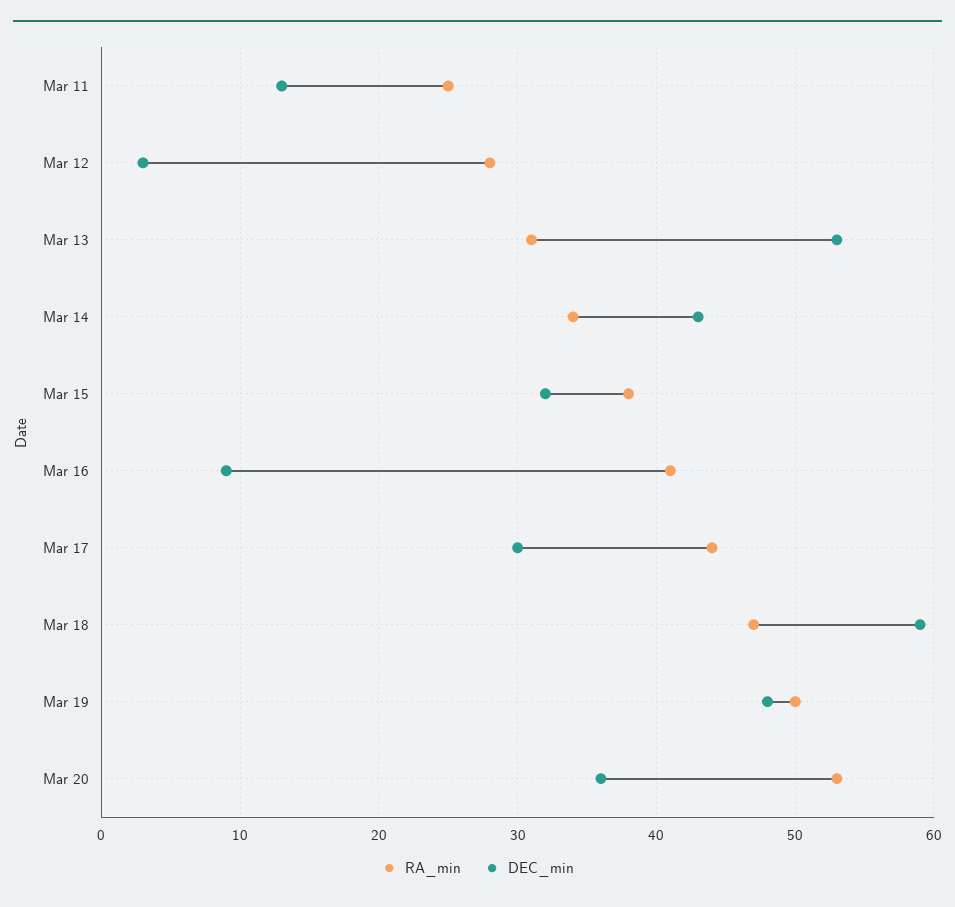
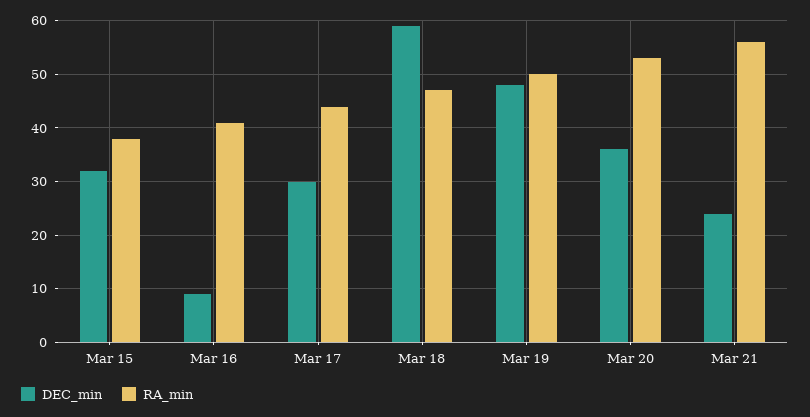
RA_min, Mar 11: 25 -> none
DEC_min, Mar 11: 13 -> none
RA_min, Mar 12: 28 -> none
DEC_min, Mar 12: 3 -> none
RA_min, Mar 13: 31 -> none
DEC_min, Mar 13: 53 -> none
RA_min, Mar 14: 34 -> none
DEC_min, Mar 14: 43 -> none
DEC_min, Mar 21: none -> 25
RA_min, Mar 21: none -> 55

